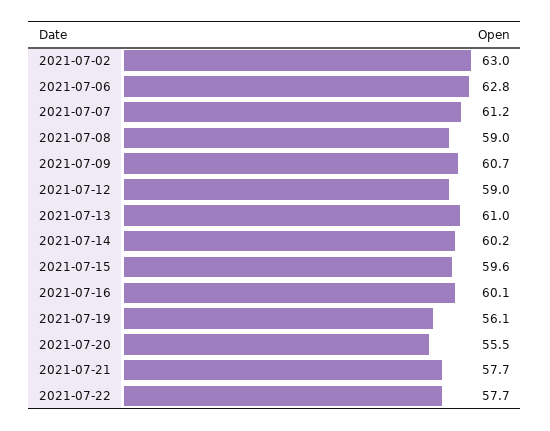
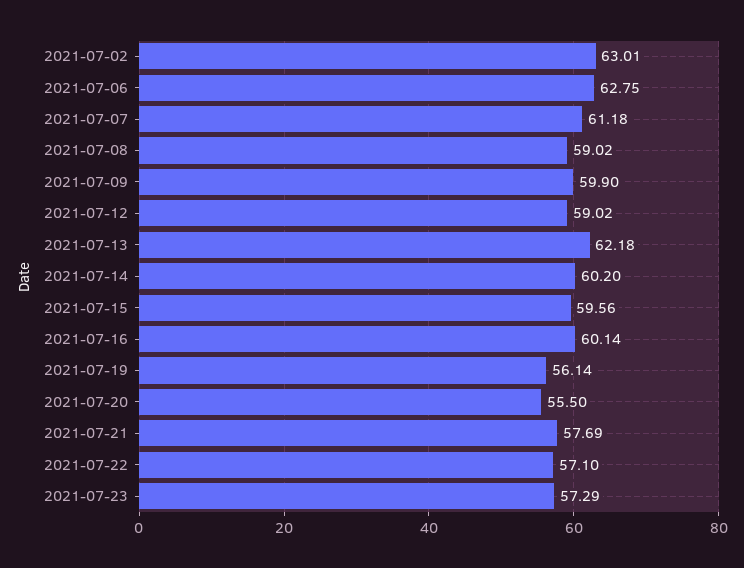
2021-07-09: 60.7 -> 59.9
2021-07-13: 61 -> 62.18
2021-07-22: 57.7 -> 57.1
2021-07-23: none -> 57.29

